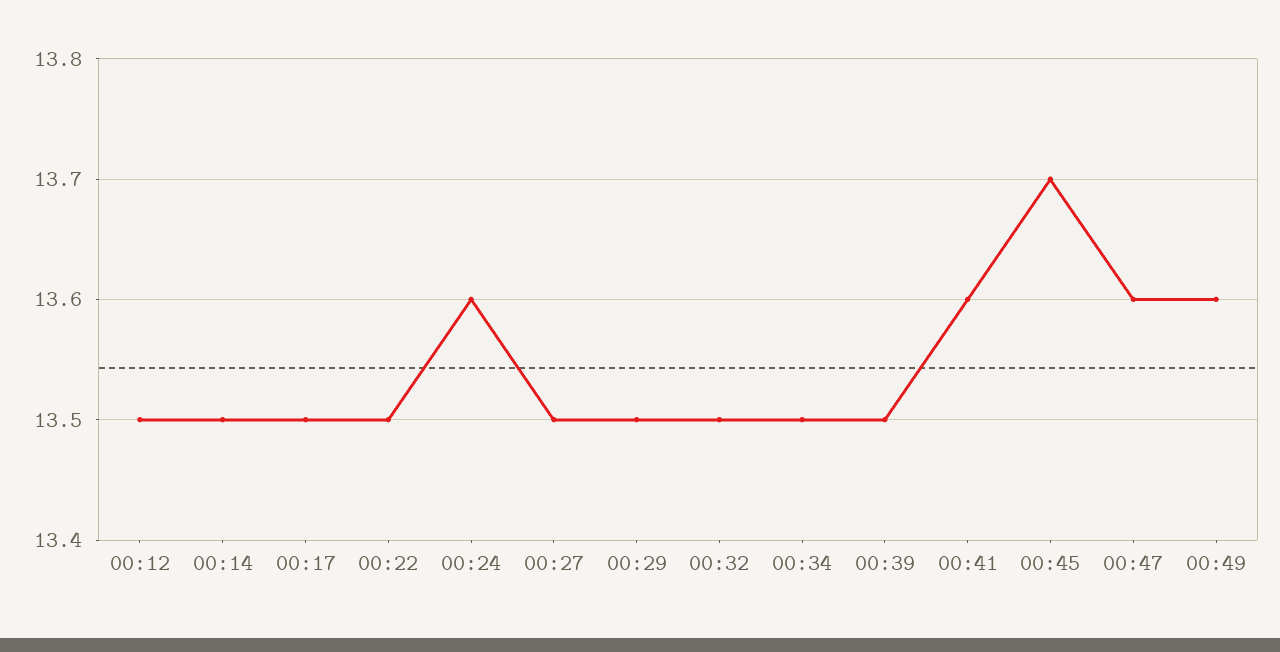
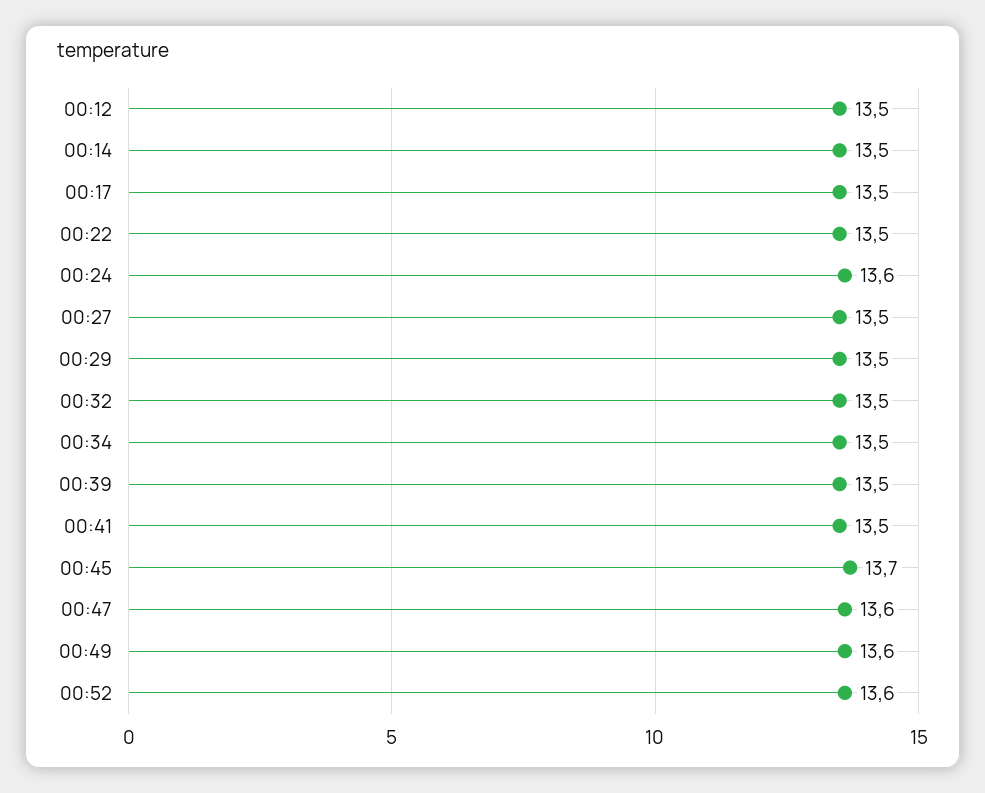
00:41: 13.6 -> 13.5
00:52: none -> 13.6

